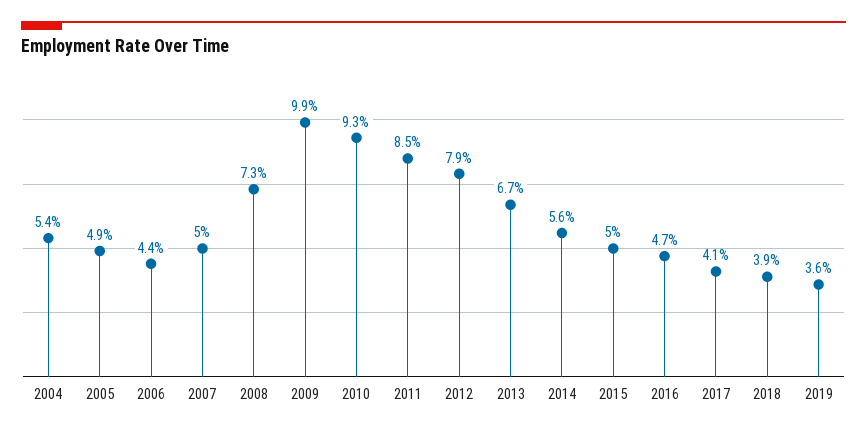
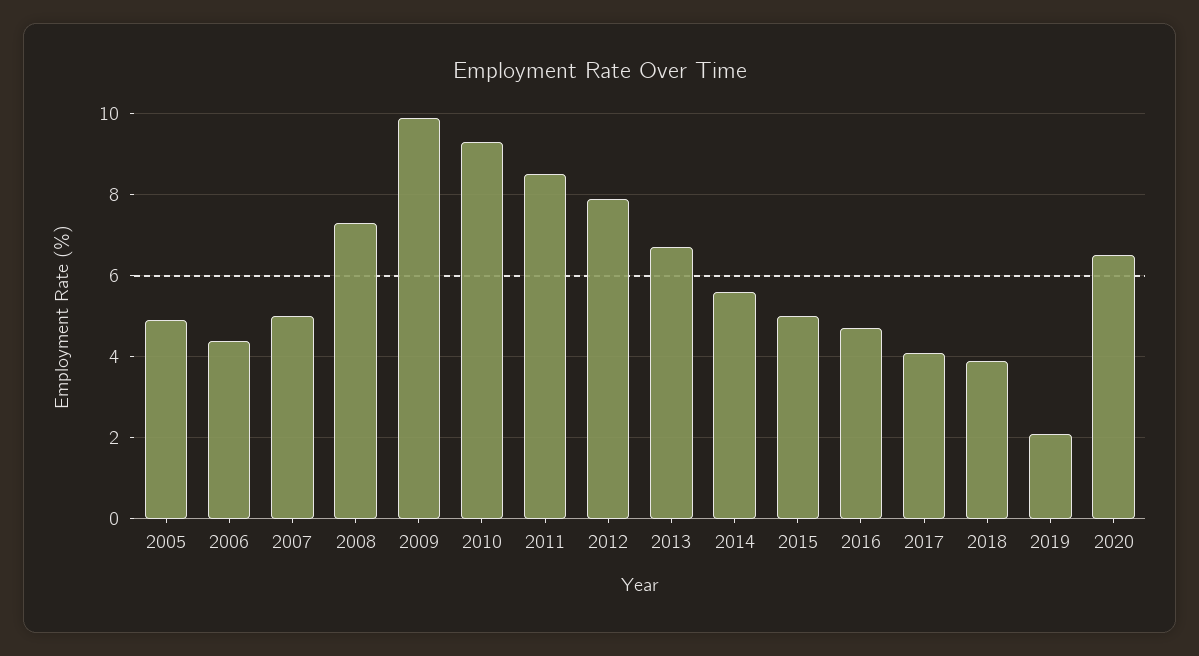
2004: 5.4 -> none
2019: 3.6 -> 2
2020: none -> 6.5

